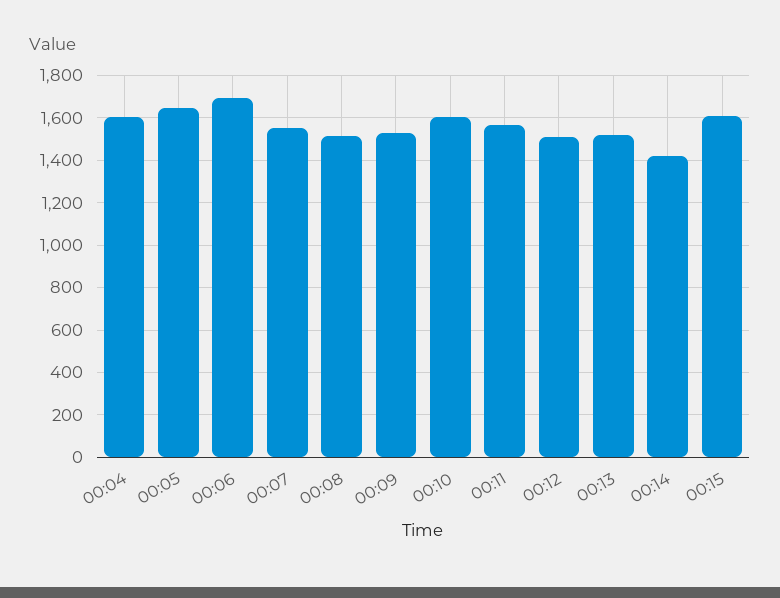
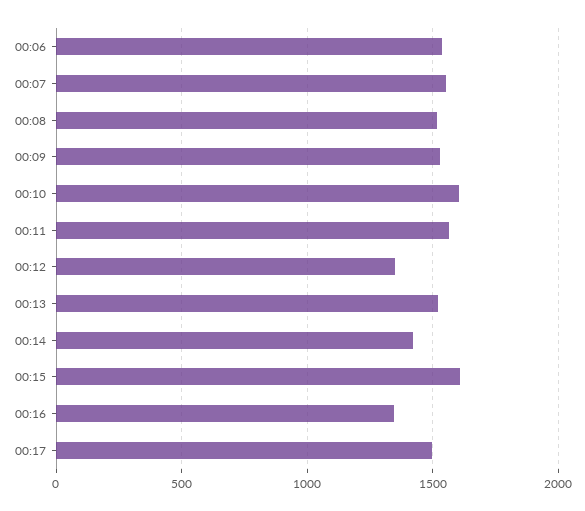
00:04: 1600 -> none
00:05: 1650 -> none
00:06: 1700 -> 1550
00:12: 1500 -> 1350
00:16: none -> 1350
00:17: none -> 1500

